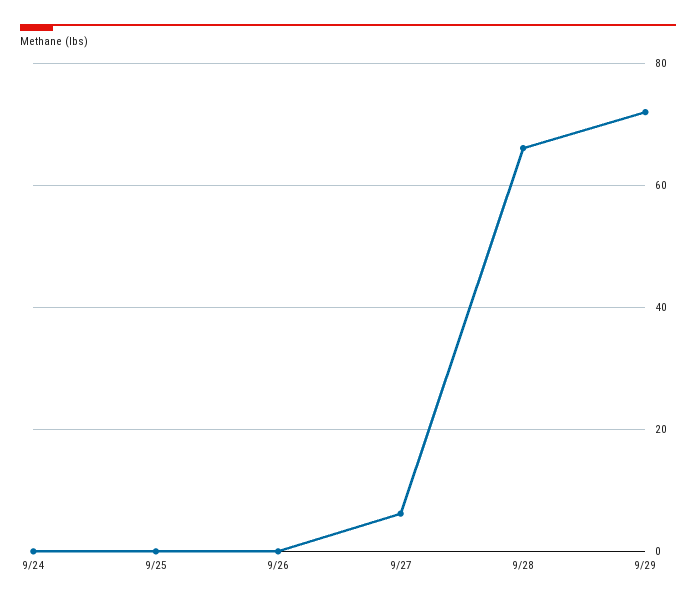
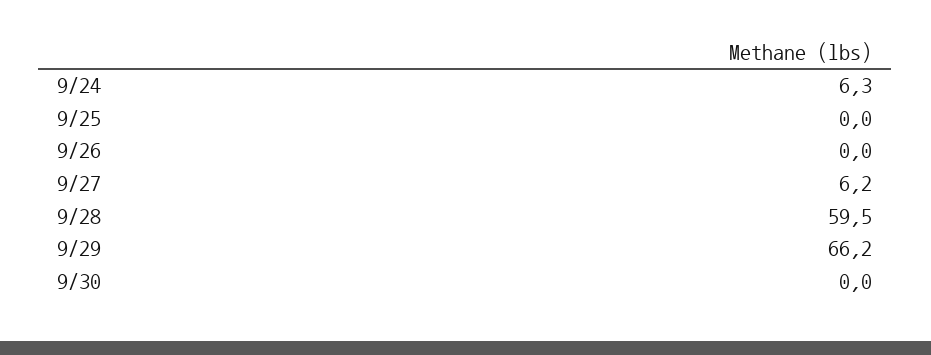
9/24: 0 -> 6.3
9/28: 66 -> 59.5
9/29: 72 -> 66.2
9/30: none -> 0

